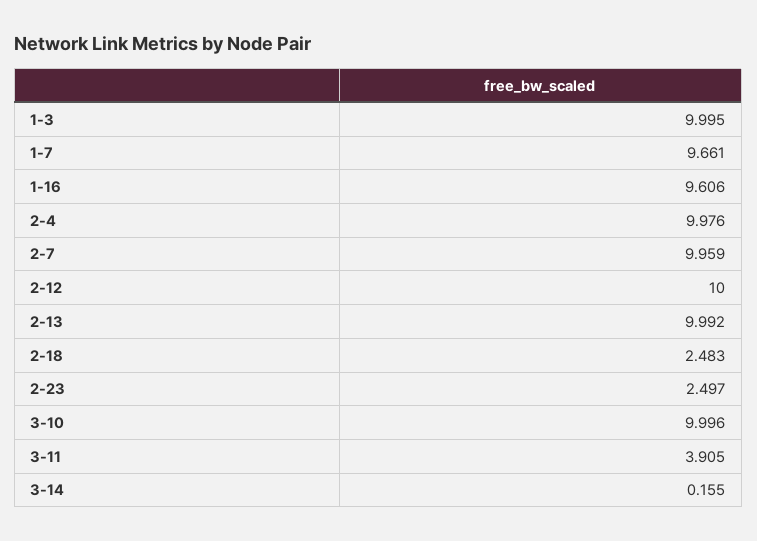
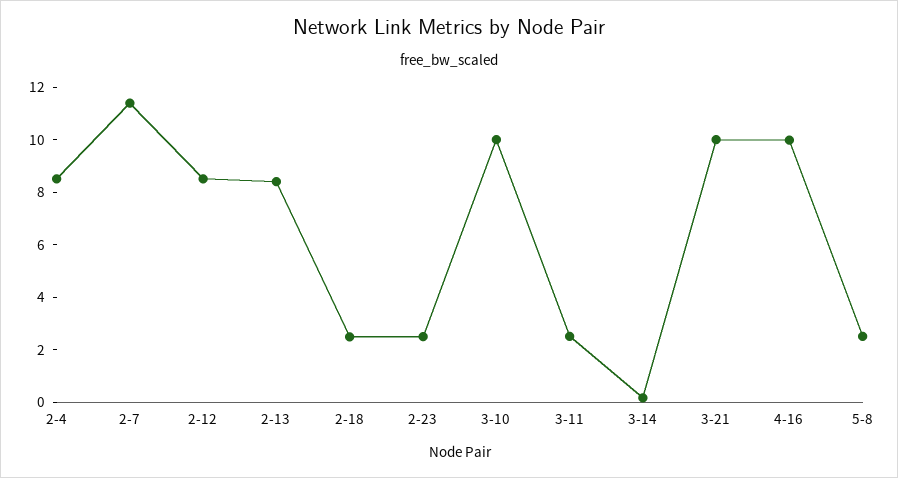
1-3: 9.995 -> none
1-7: 9.661 -> none
1-16: 9.606 -> none
2-4: 9.976 -> 8.5
2-7: 9.959 -> 11.5
2-12: 10 -> 8.5
2-13: 9.992 -> 8.5
3-11: 3.905 -> 2.5
3-21: none -> 10
4-16: none -> 10
5-8: none -> 2.5

